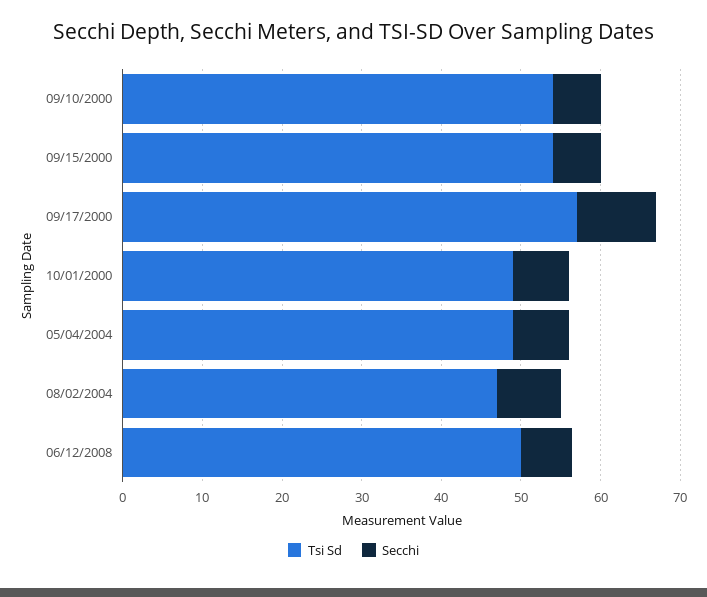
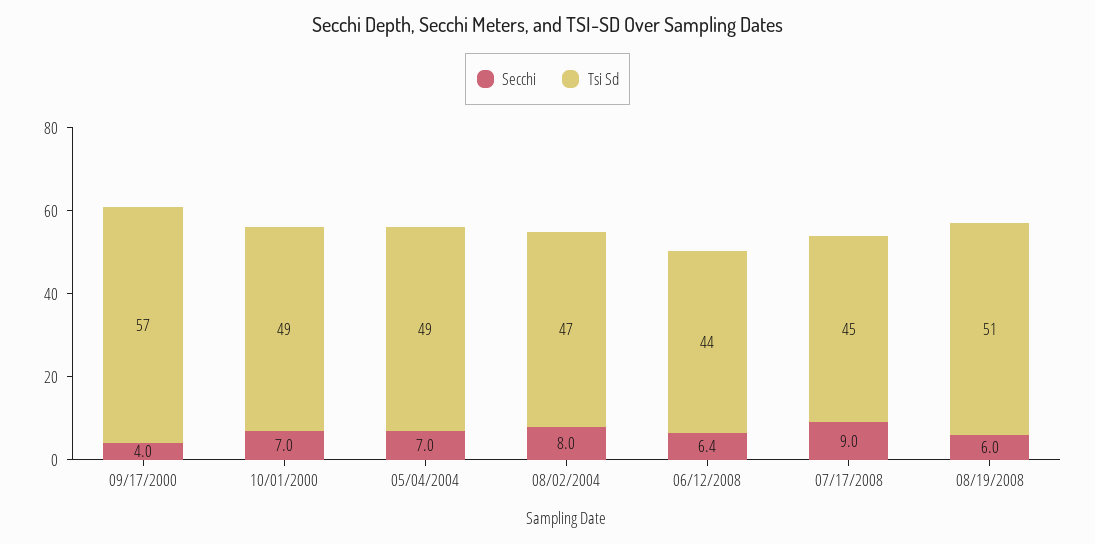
Tsi Sd, 09/10/2000: 54 -> none
Secchi, 09/10/2000: 6 -> none
Tsi Sd, 09/15/2000: 54 -> none
Secchi, 09/15/2000: 6 -> none
Secchi, 09/17/2000: 10 -> 4
Tsi Sd, 06/12/2008: 50 -> 44
Secchi, 07/17/2008: none -> 9
Tsi Sd, 07/17/2008: none -> 45
Secchi, 08/19/2008: none -> 6
Tsi Sd, 08/19/2008: none -> 51

